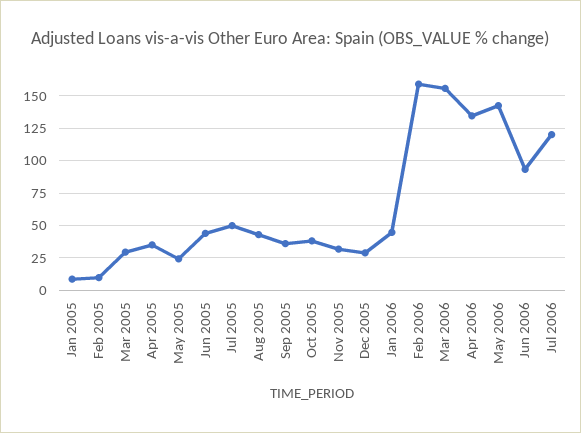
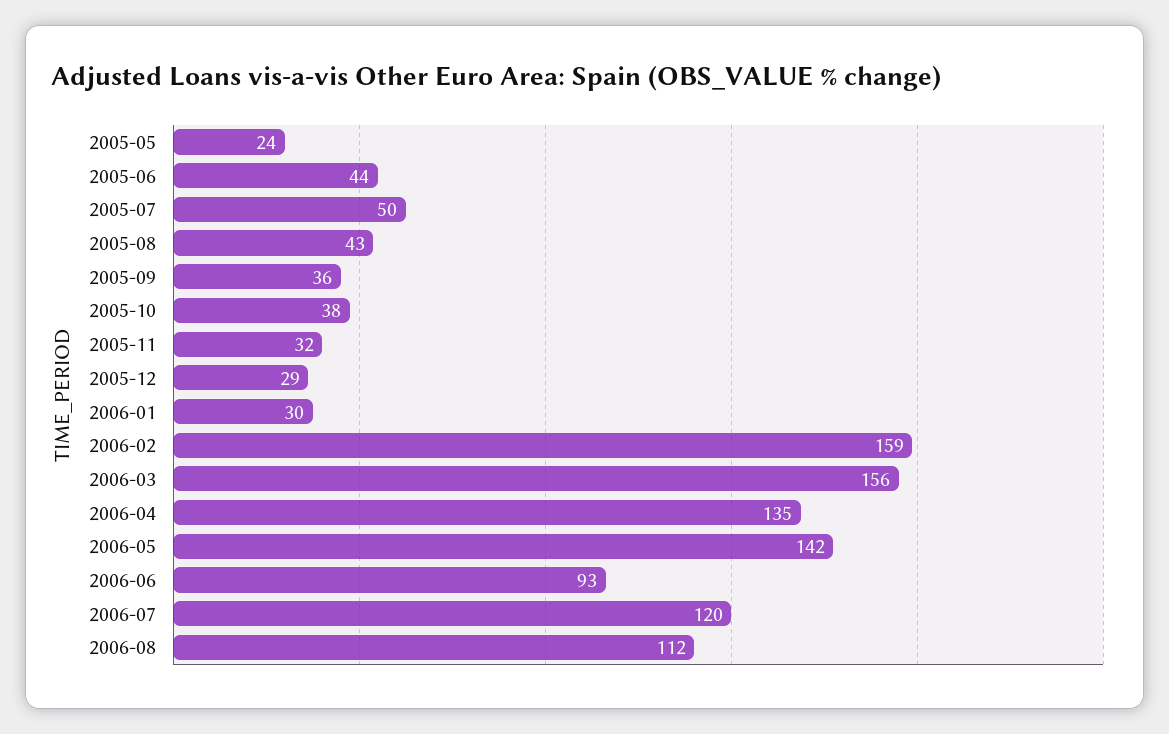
Jan 2005: 10 -> none
Feb 2005: 10 -> none
Mar 2005: 30 -> none
Apr 2005: 35 -> none
Jan 2006: 45 -> 30
2006-08: none -> 112

